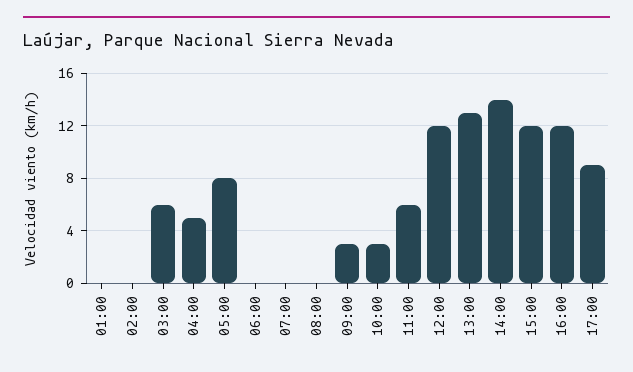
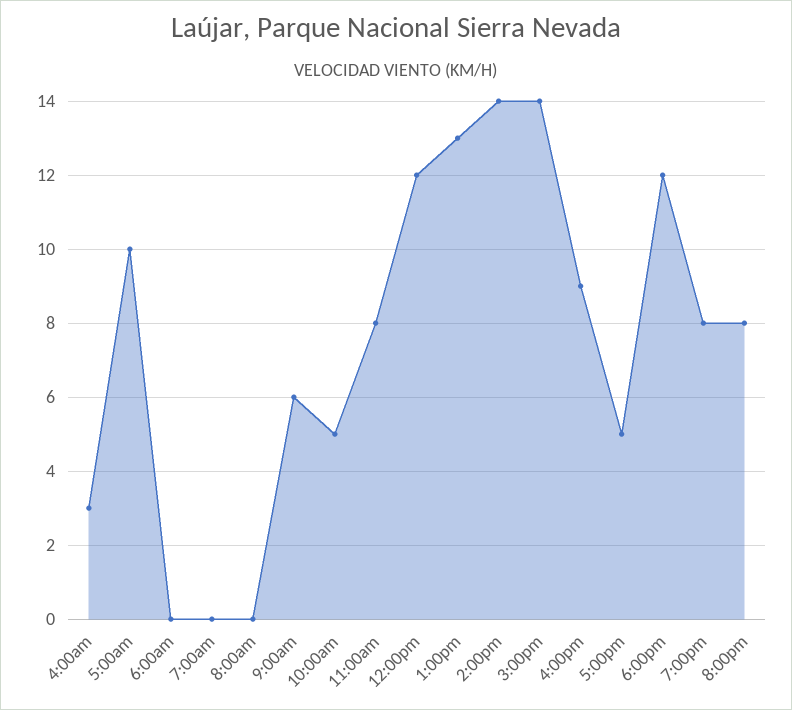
01:00: 0 -> none
02:00: 0 -> none
03:00: 6 -> none
04:00: 5 -> 3
05:00: 8 -> 10
09:00: 3 -> 6
10:00: 3 -> 5
11:00: 6 -> 8
15:00: 12 -> 14
16:00: 12 -> 9
17:00: 9 -> 5
6:00pm: none -> 12
7:00pm: none -> 8
8:00pm: none -> 8

